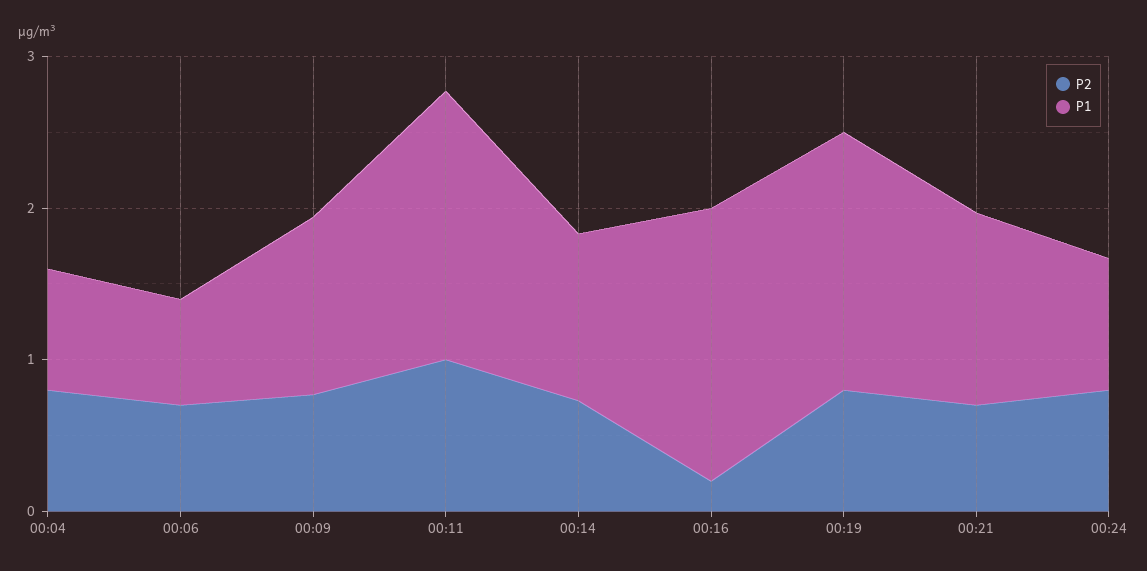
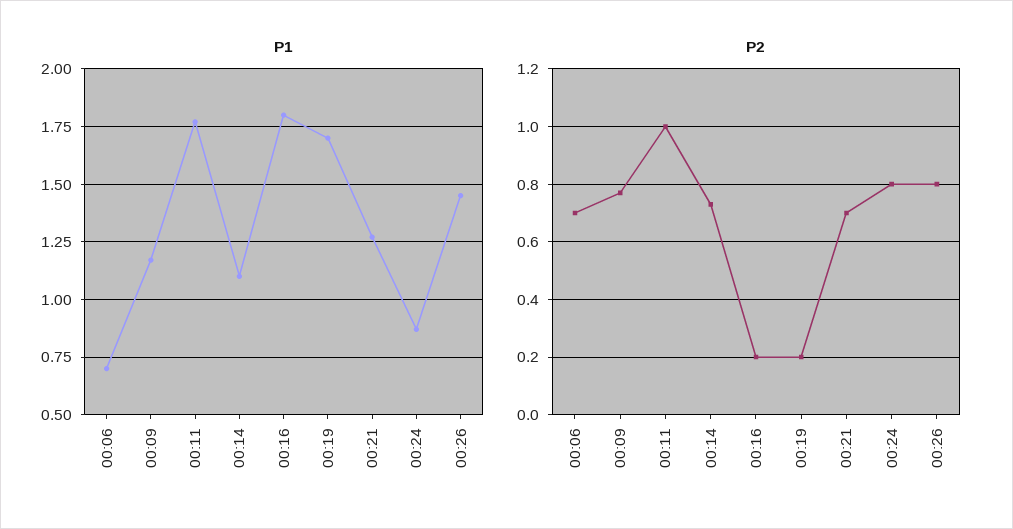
P2, 00:04: 0.8 -> none
P1, 00:04: 0.8 -> none
P2, 00:19: 0.8 -> 0.2
P1, 00:26: none -> 1.45
P2, 00:26: none -> 0.8

